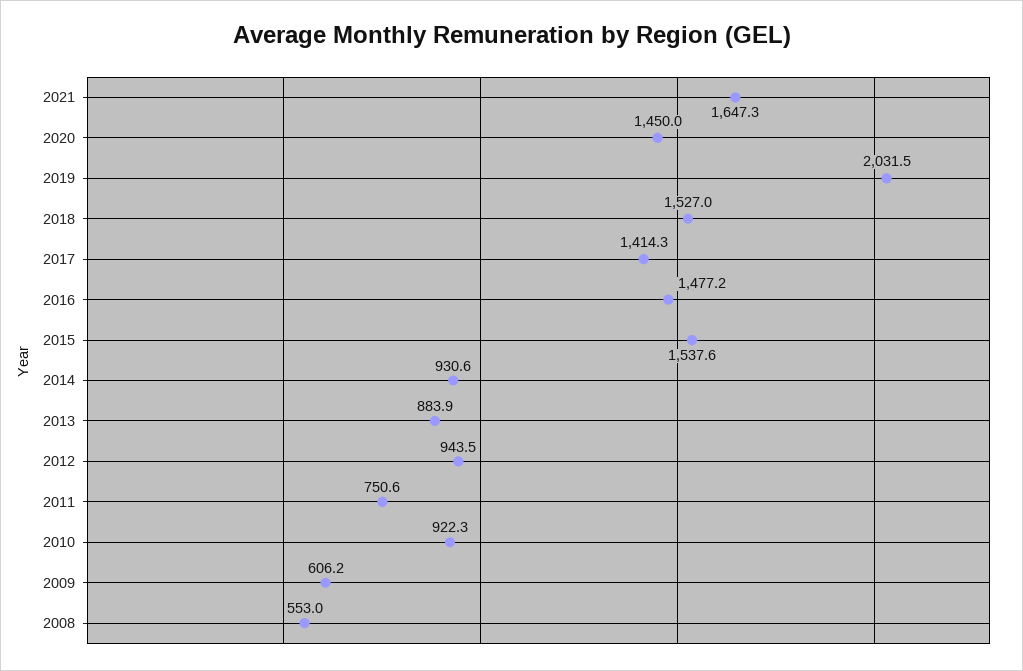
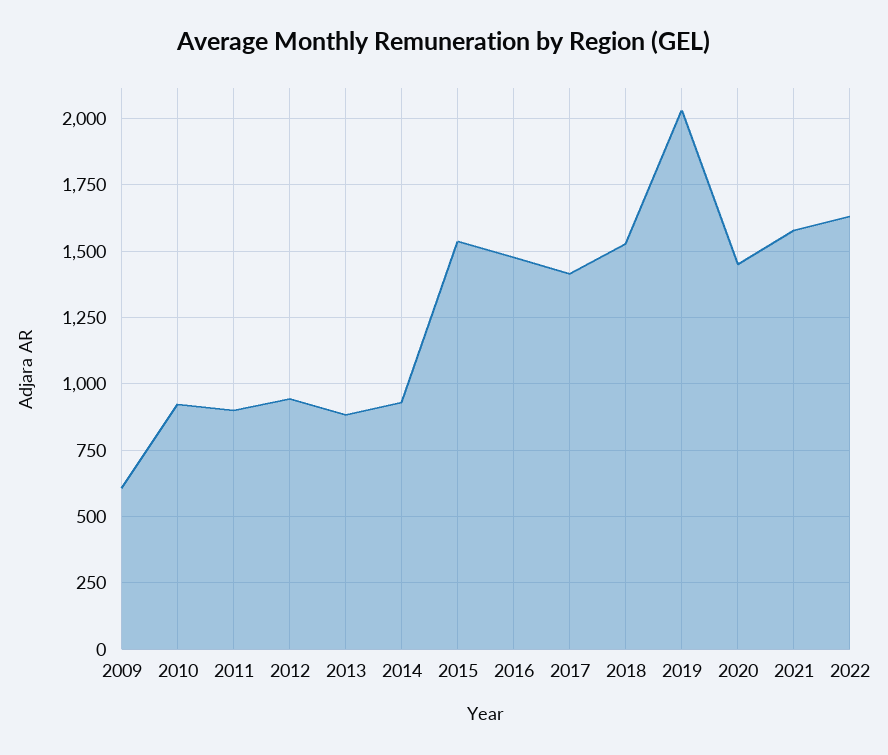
2021: 1647.3 -> 1575
2011: 750.6 -> 900
2008: 553 -> none
2022: none -> 1625

